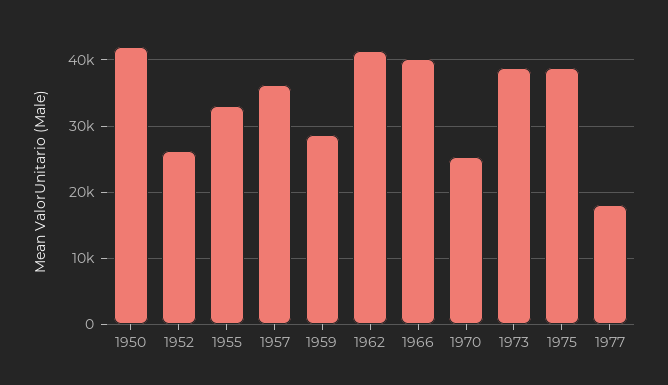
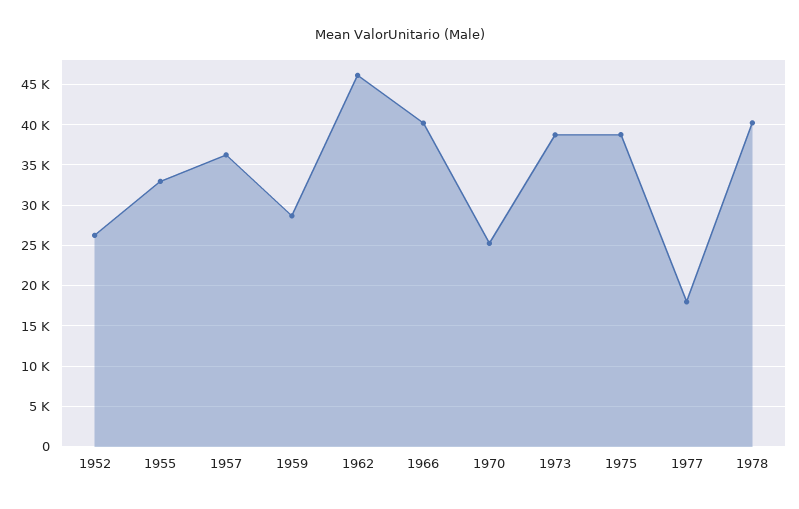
1950: 42000 -> none
1962: 41000 -> 46000
1978: none -> 40000

